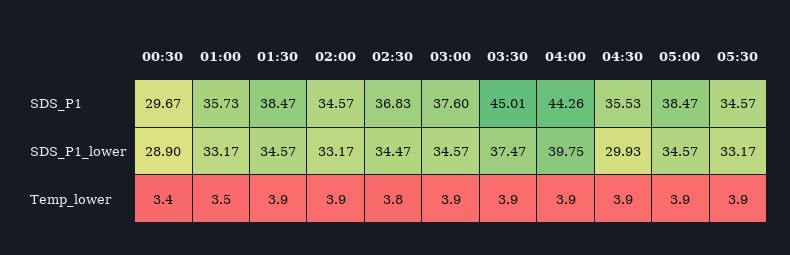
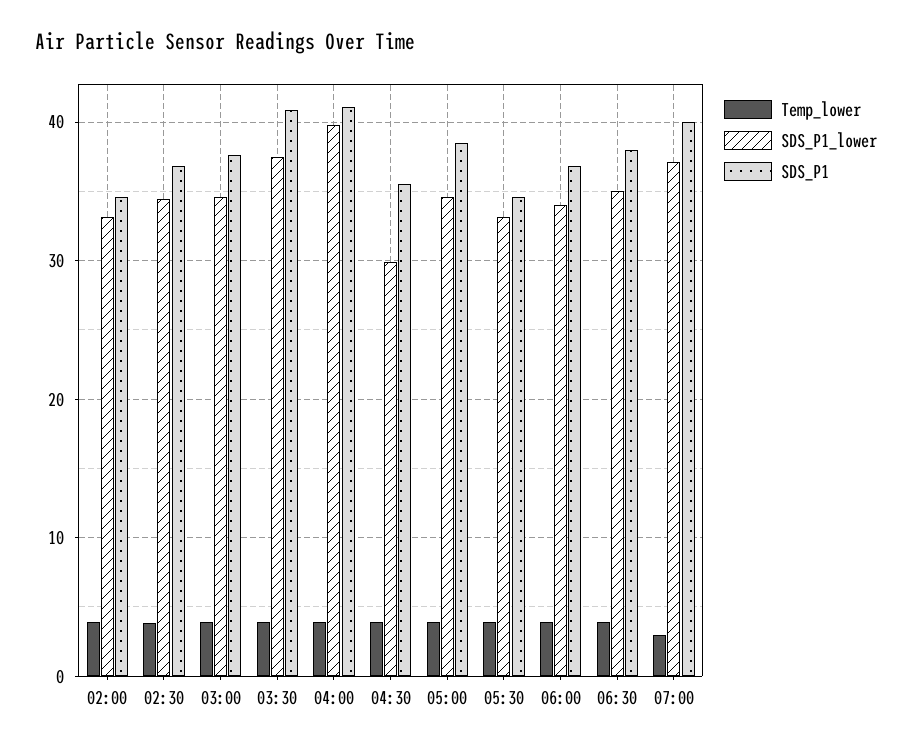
SDS_P1, 00:30: 29.67 -> none
SDS_P1, 01:00: 35.73 -> none
SDS_P1, 01:30: 38.47 -> none
SDS_P1, 03:30: 45.01 -> 41
SDS_P1, 04:00: 44.26 -> 41
SDS_P1_lower, 00:30: 28.9 -> none
SDS_P1_lower, 01:00: 33.17 -> none
SDS_P1_lower, 01:30: 34.57 -> none
Temp_lower, 00:30: 3.4 -> none
Temp_lower, 01:00: 3.5 -> none
Temp_lower, 01:30: 3.9 -> none
Temp_lower, 06:00: none -> 4
SDS_P1_lower, 06:00: none -> 34
SDS_P1, 06:00: none -> 37
Temp_lower, 06:30: none -> 4
SDS_P1_lower, 06:30: none -> 35
SDS_P1, 06:30: none -> 38
Temp_lower, 07:00: none -> 3
SDS_P1_lower, 07:00: none -> 37
SDS_P1, 07:00: none -> 40

